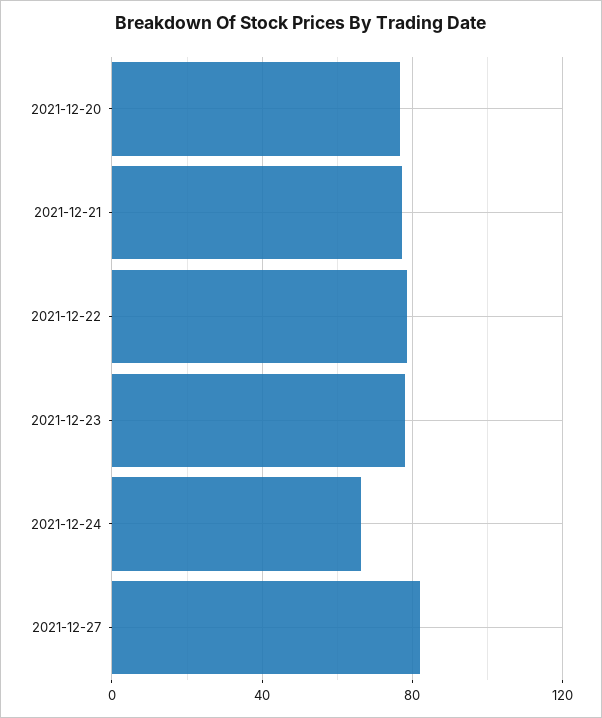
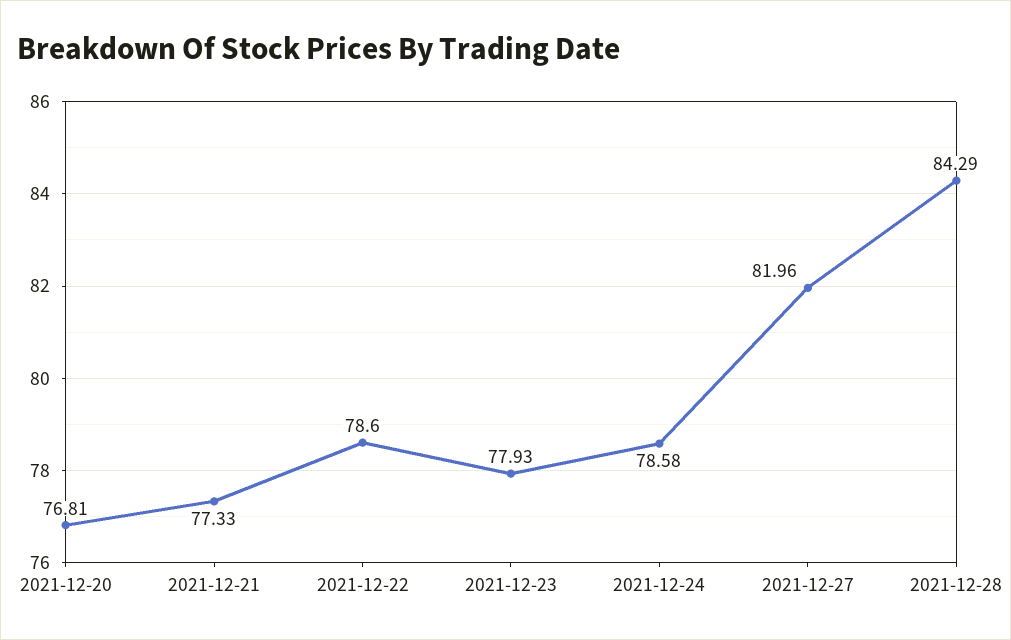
2021-12-24: 65 -> 78.58
2021-12-28: none -> 84.29

